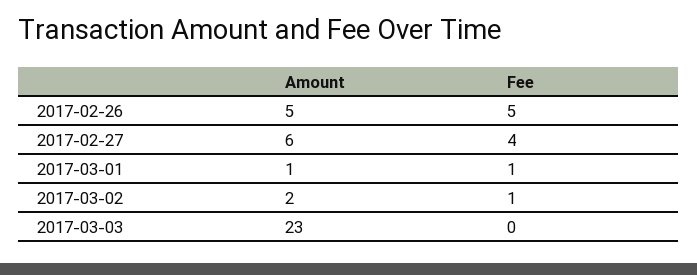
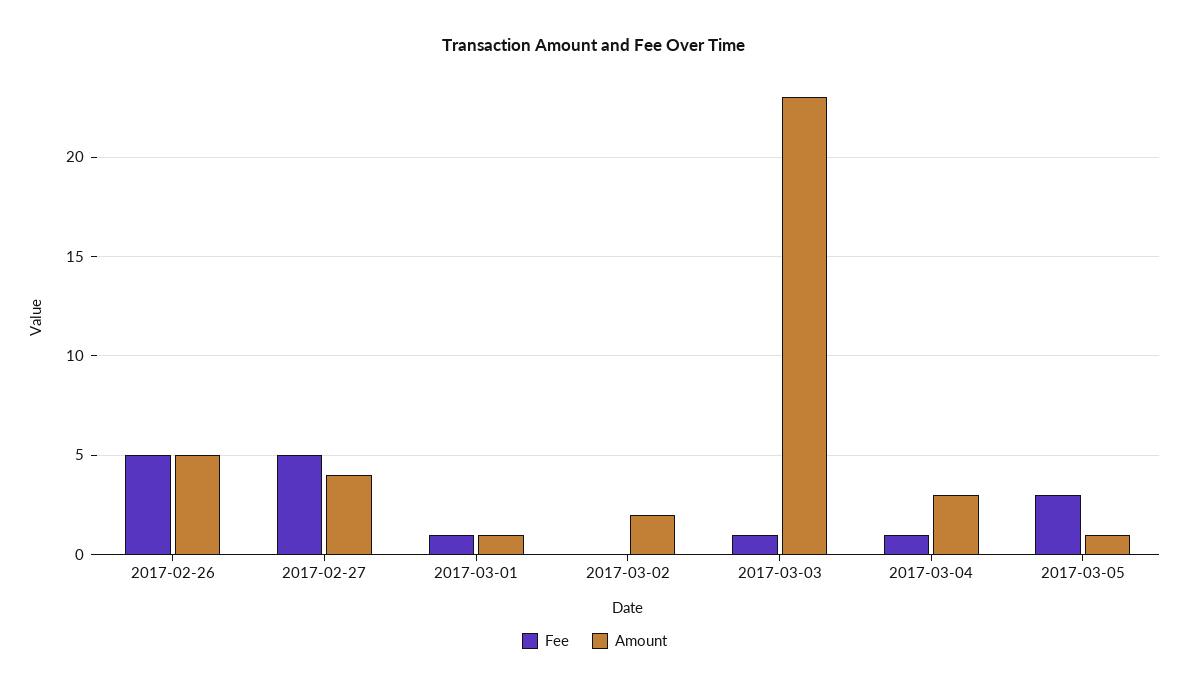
Amount, 2017-02-27: 6 -> 4
Fee, 2017-02-27: 4 -> 5
Fee, 2017-03-02: 1 -> 0
Fee, 2017-03-03: 0 -> 1
Fee, 2017-03-04: none -> 1
Amount, 2017-03-04: none -> 3
Fee, 2017-03-05: none -> 3
Amount, 2017-03-05: none -> 1

